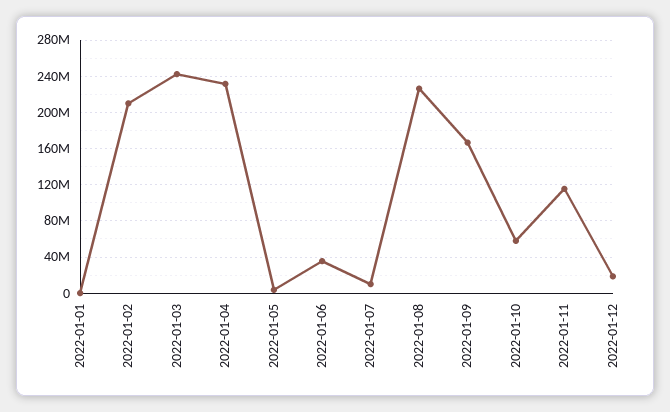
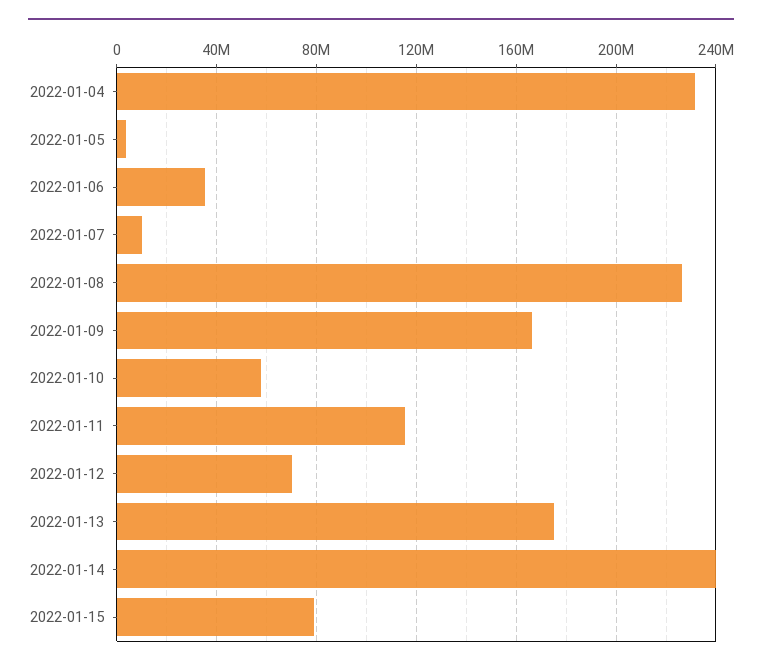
2022-01-01: 0 -> none
2022-01-02: 210000000 -> none
2022-01-03: 240000000 -> none
2022-01-12: 20000000 -> 70000000
2022-01-13: none -> 175000000
2022-01-14: none -> 240000000
2022-01-15: none -> 80000000

